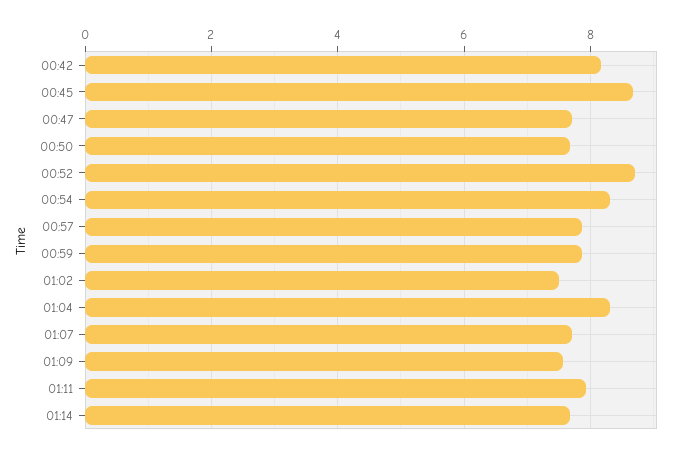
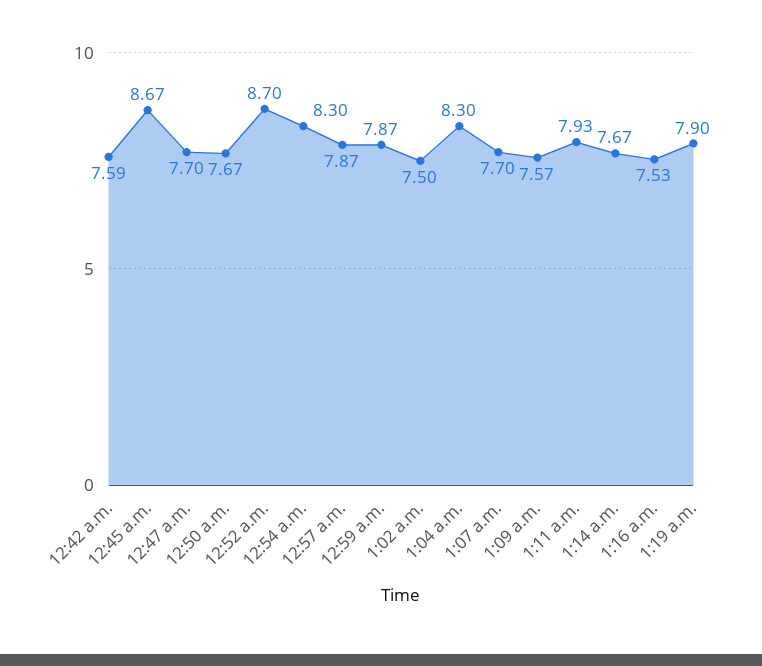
00:42: 8.2 -> 7.59
1:16 a.m.: none -> 7.53
1:19 a.m.: none -> 7.9

